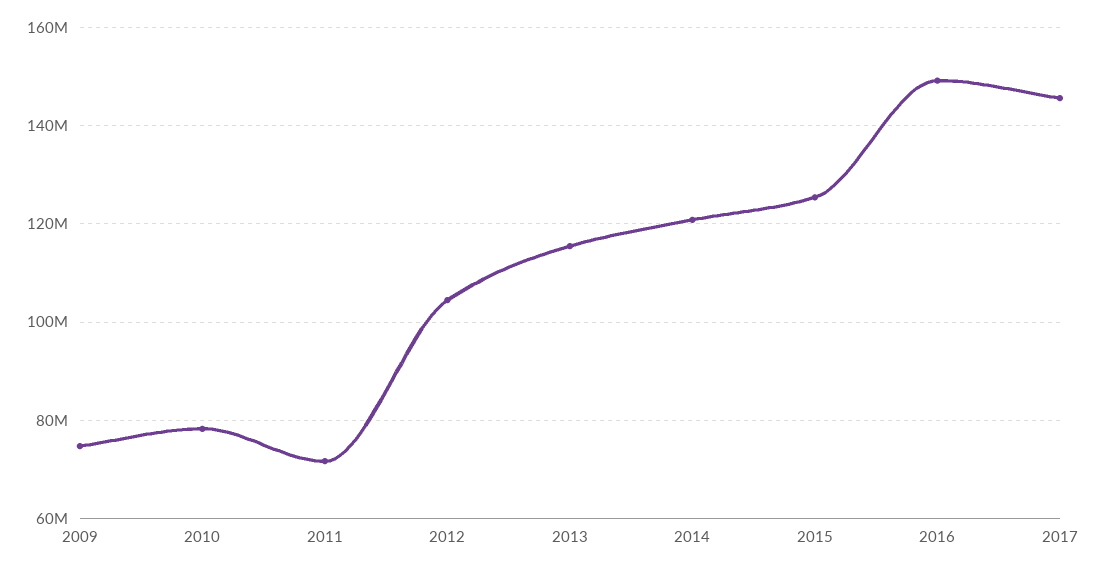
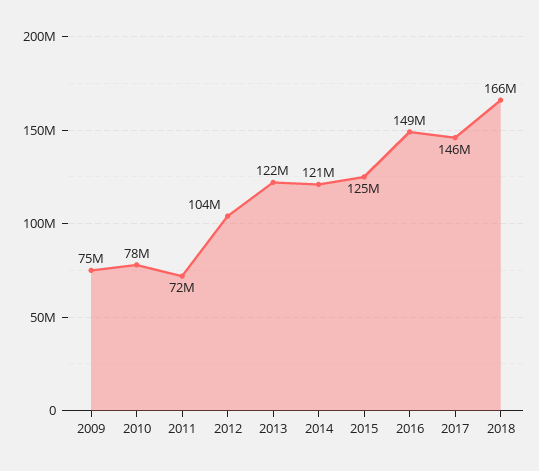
2013: 116000000 -> 122000000
2018: none -> 166000000

